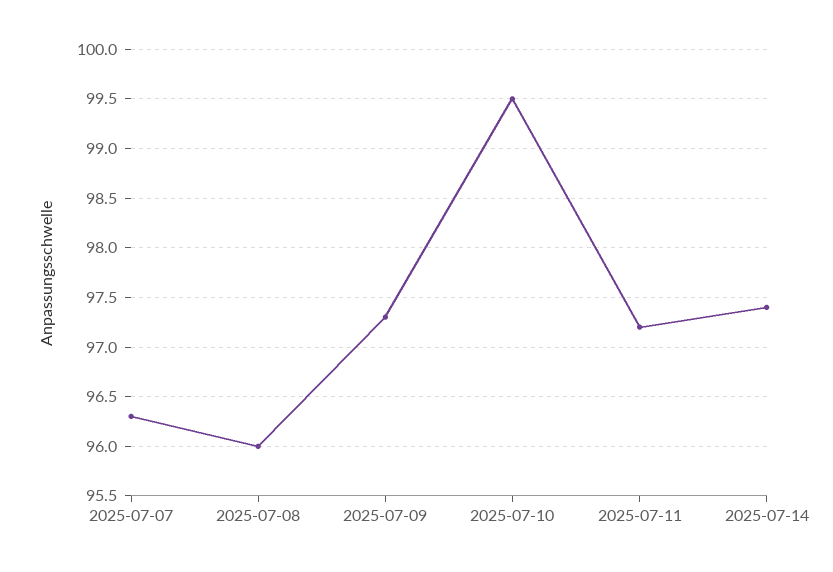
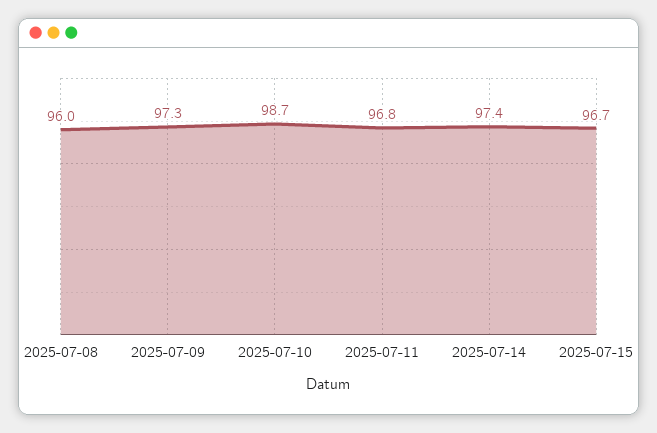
2025-07-07: 96.3 -> none
2025-07-10: 99.5 -> 98.7
2025-07-11: 97.2 -> 96.8
2025-07-15: none -> 96.7

